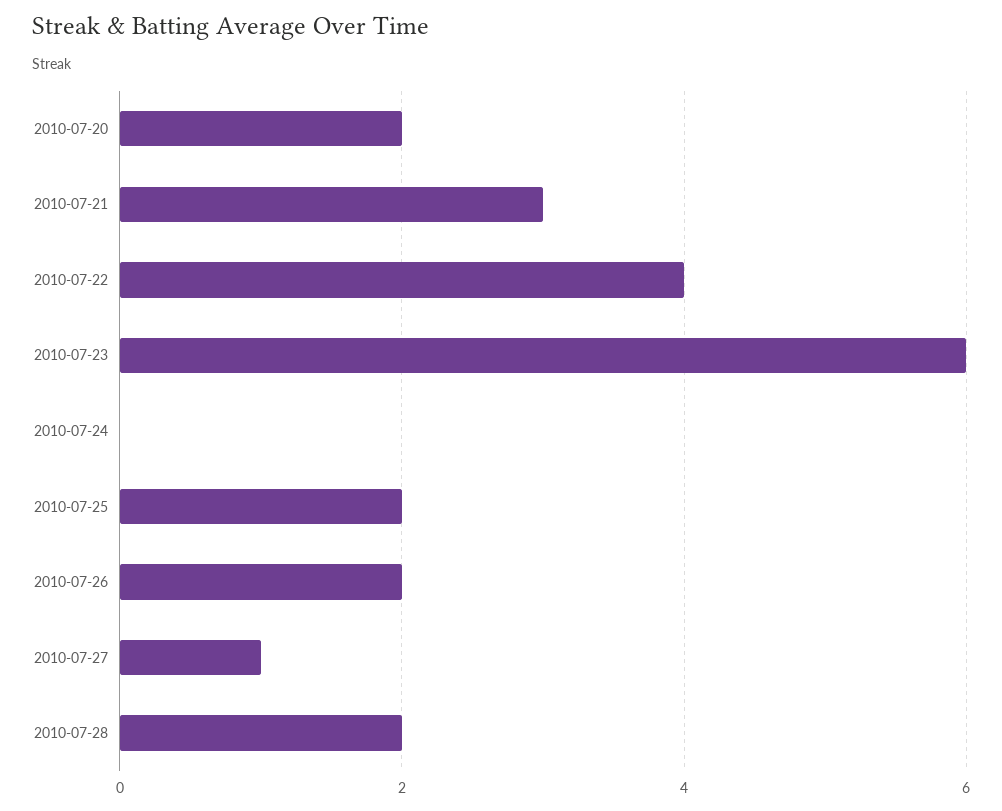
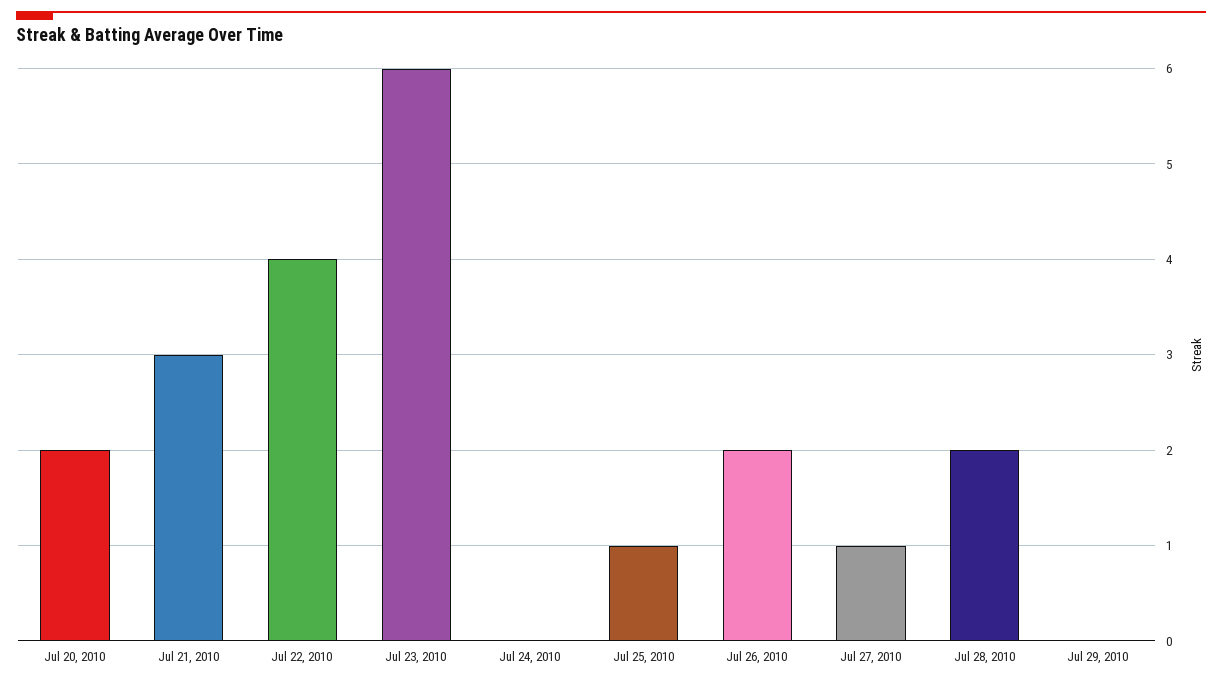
2010-07-25: 2 -> 1
Jul 29, 2010: none -> 0

